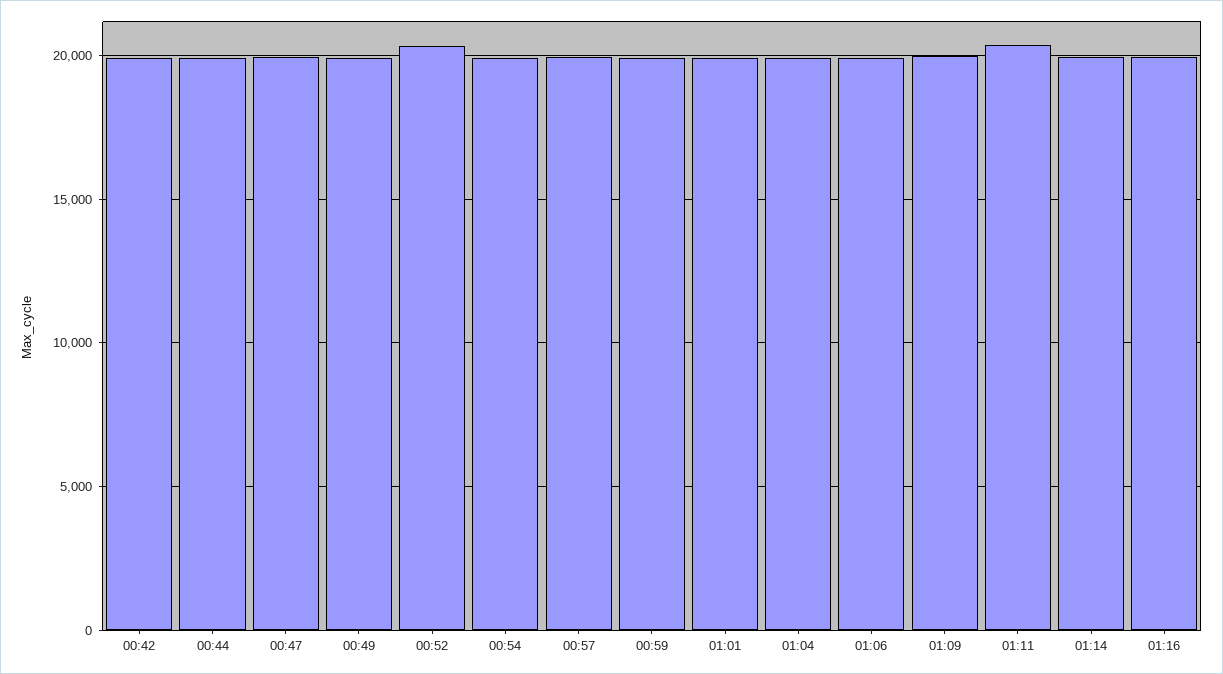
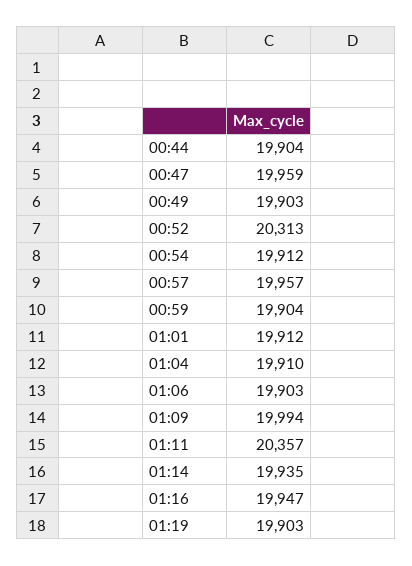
00:42: 20000 -> none
01:19: none -> 19903

